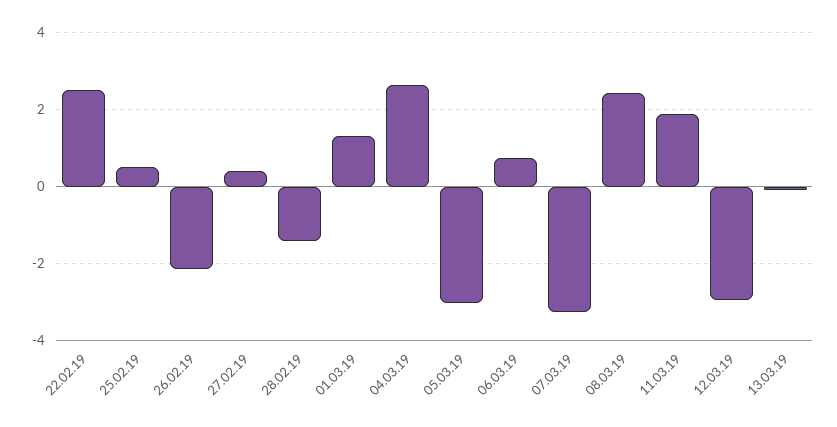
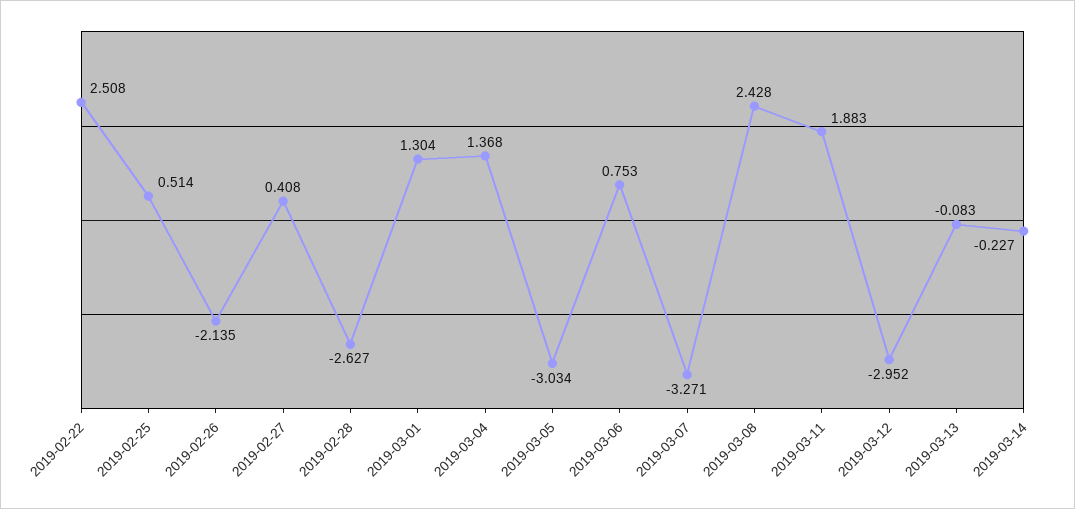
28.02.19: -1.4 -> -2.627
04.03.19: 2.6 -> 1.368
2019-03-14: none -> -0.227

